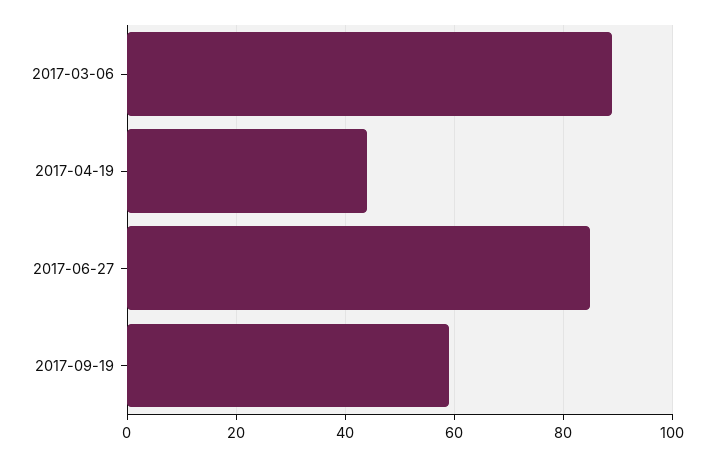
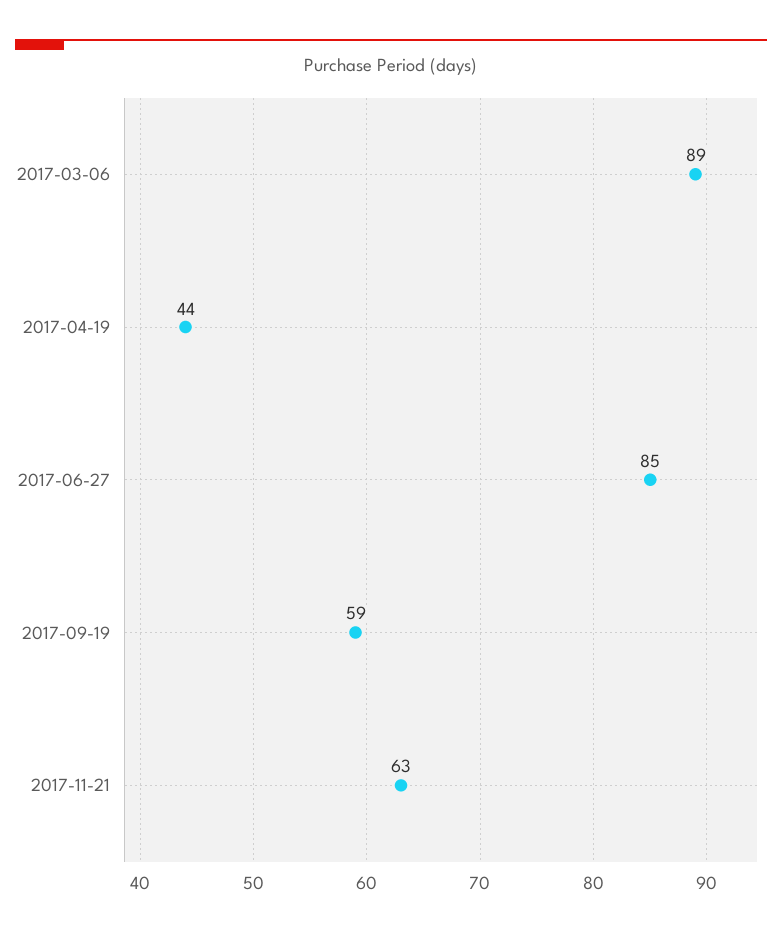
2017-11-21: none -> 63

